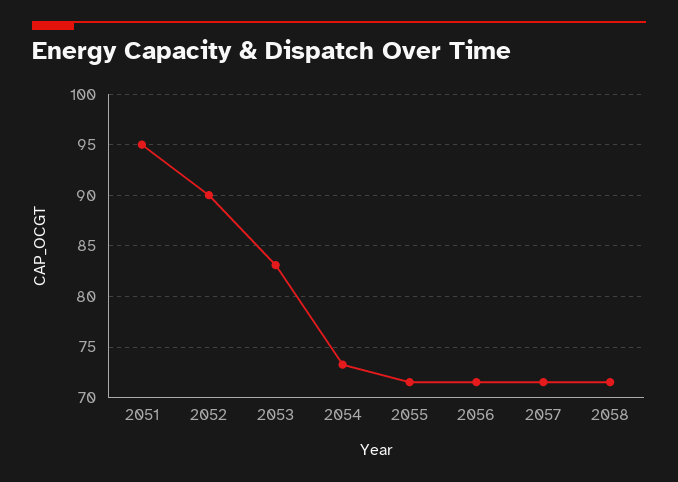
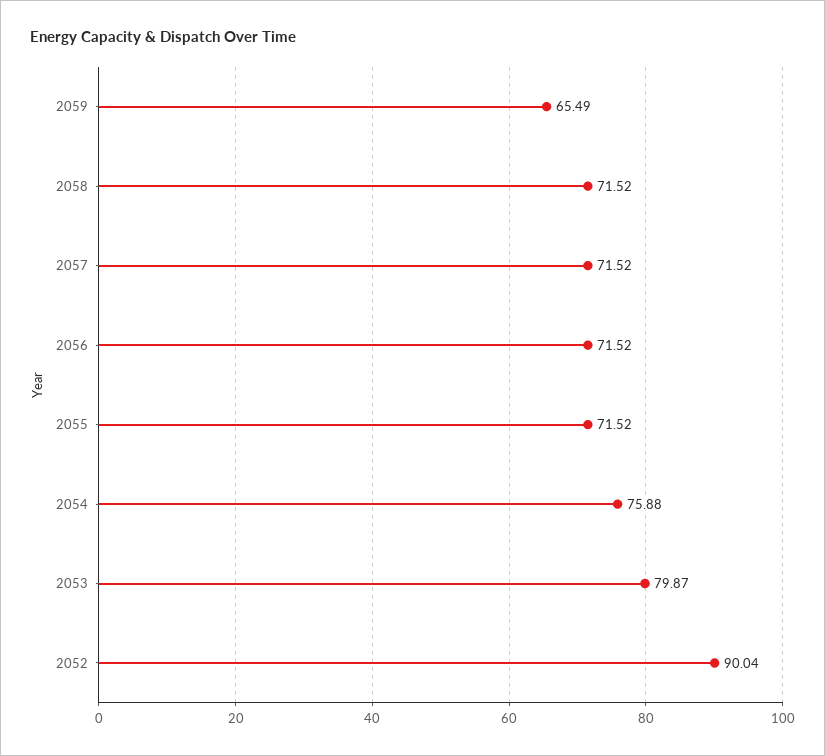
2051: 95 -> none
2053: 83 -> 79.87
2054: 73 -> 75.88
2059: none -> 65.49

